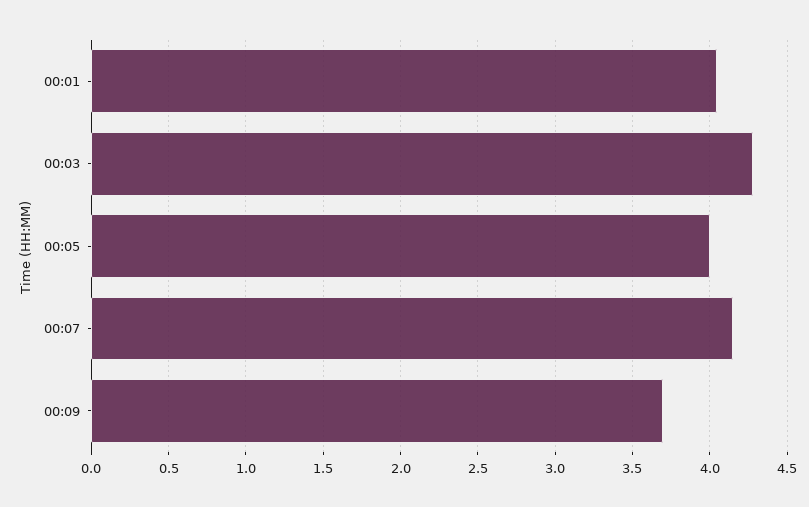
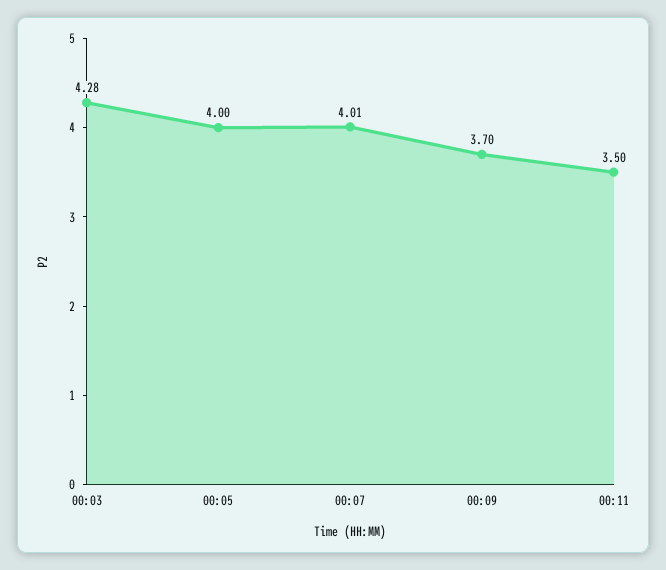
00:01: 4.05 -> none
00:07: 4.15 -> 4.01
00:11: none -> 3.5

